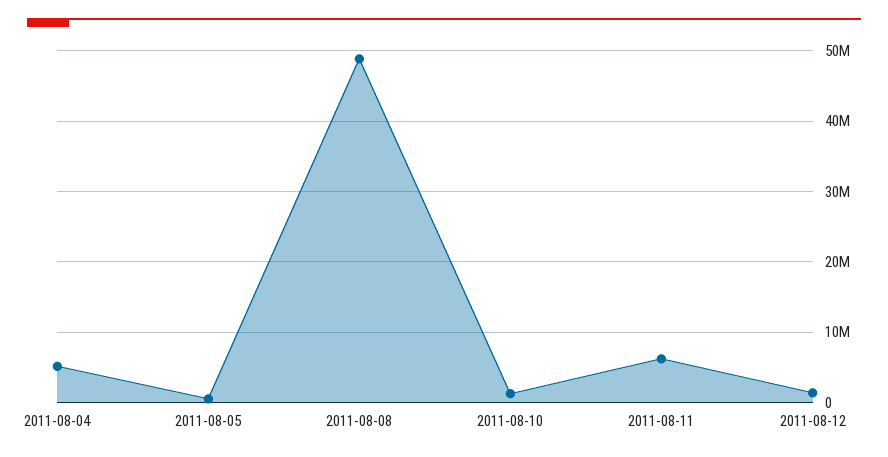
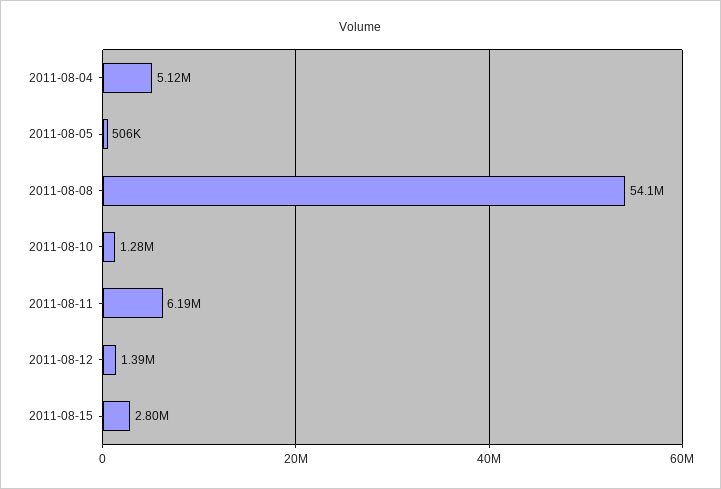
2011-08-08: 49000000 -> 54100000
2011-08-15: none -> 2800000

